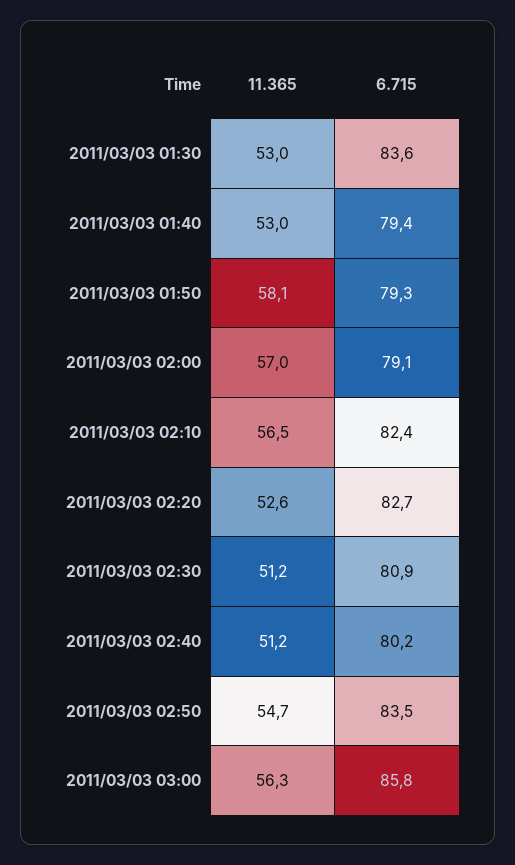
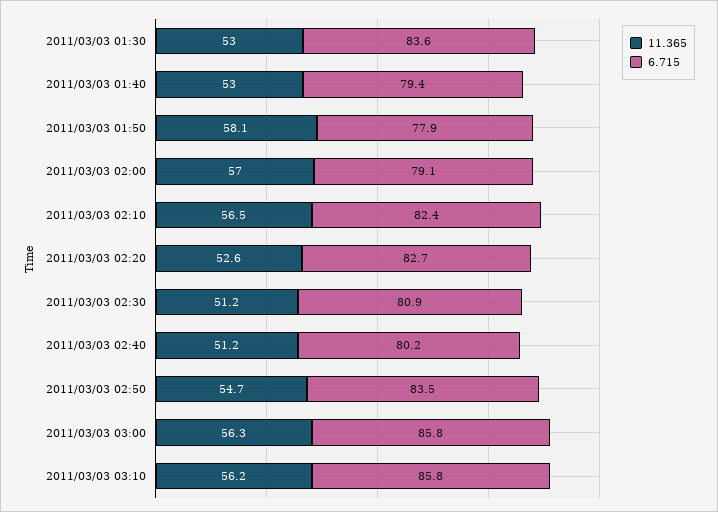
6.715, 2011/03/03 01:50: 79.3 -> 77.9
11.365, 2011/03/03 03:10: none -> 56.2
6.715, 2011/03/03 03:10: none -> 85.8

